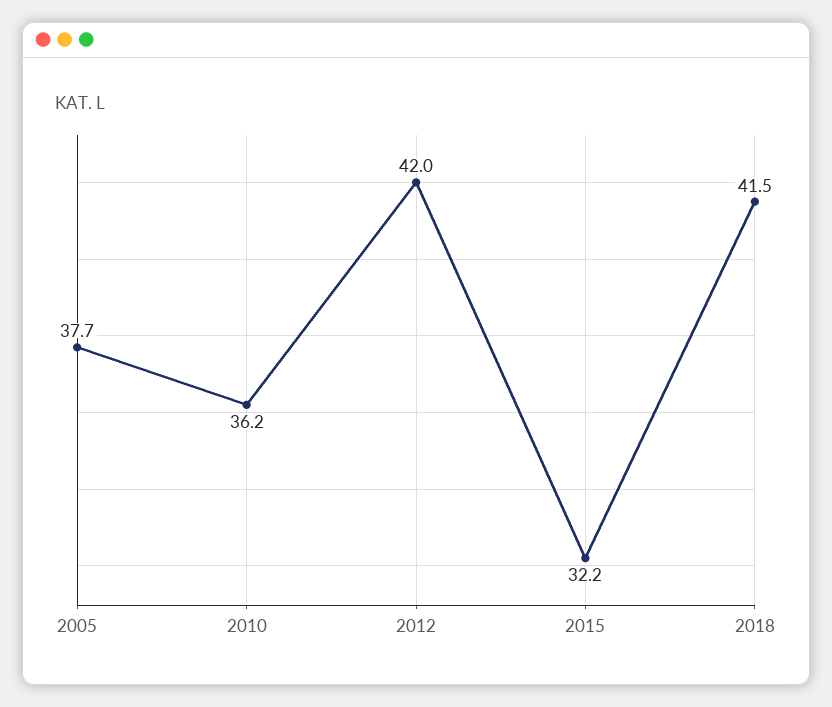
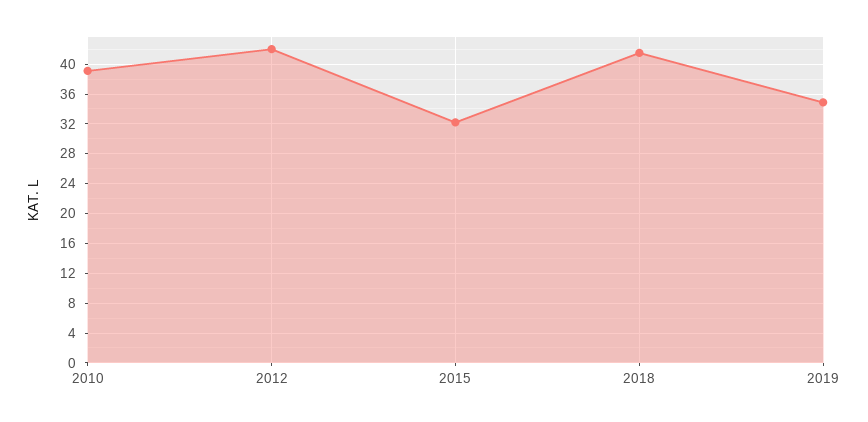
2005: 37.7 -> none
2010: 36.2 -> 39
2019: none -> 35

